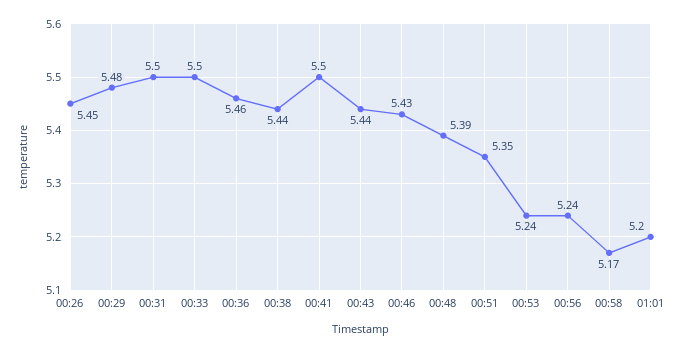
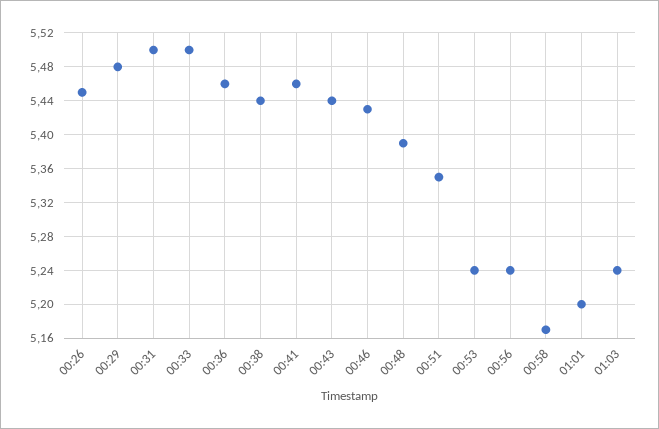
00:41: 5.5 -> 5.46
01:03: none -> 5.24

